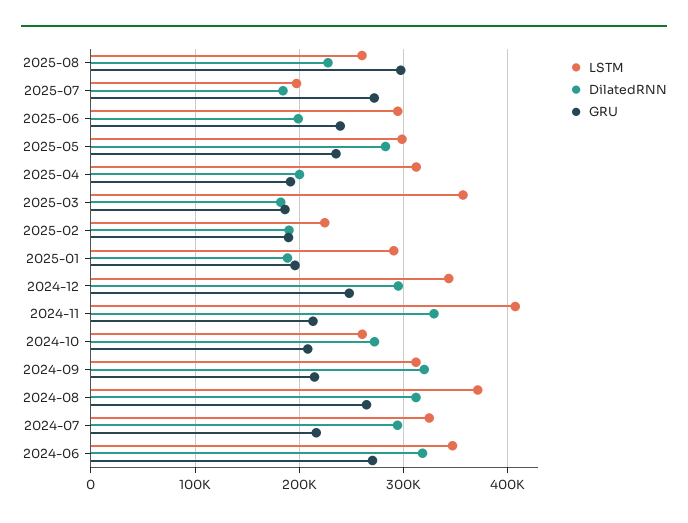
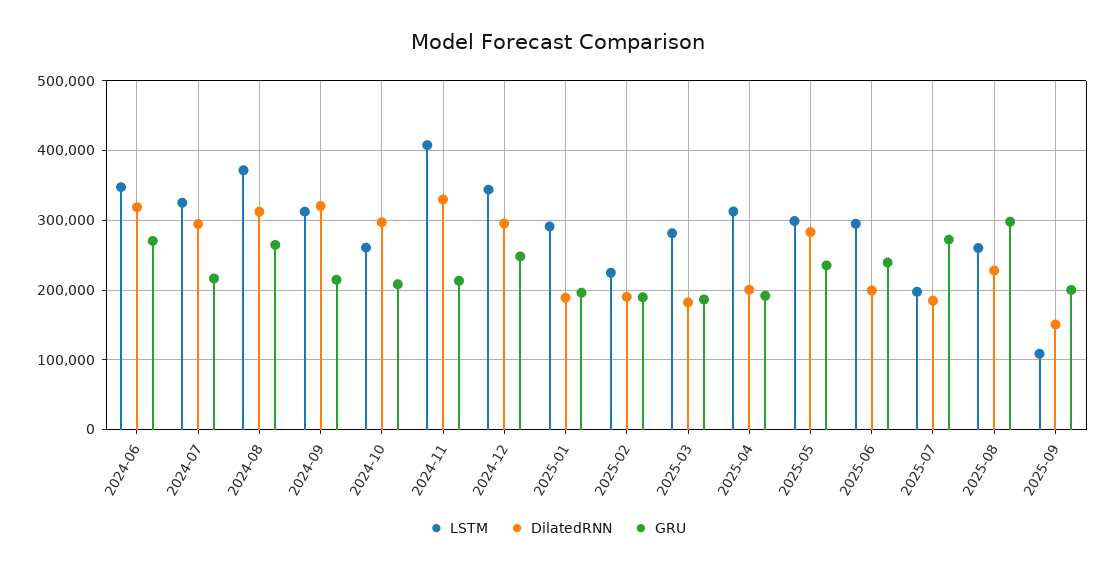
LSTM, 2025-03: 360000 -> 280000
DilatedRNN, 2024-10: 270000 -> 300000
LSTM, 2025-09: none -> 110000
DilatedRNN, 2025-09: none -> 150000
GRU, 2025-09: none -> 200000

